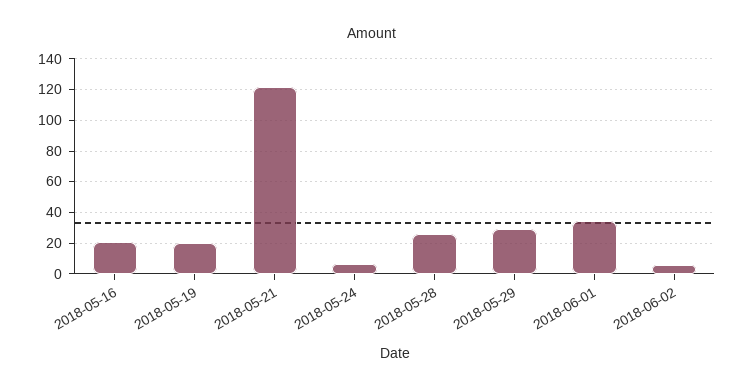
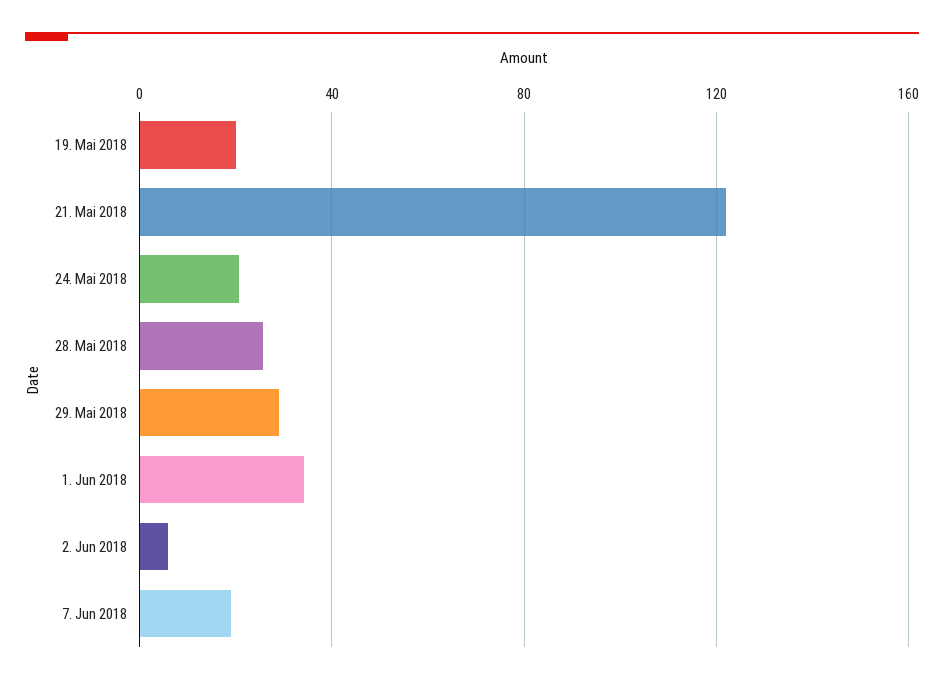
2018-05-16: 20 -> none
2018-05-24: 5 -> 20
7. Jun 2018: none -> 20

